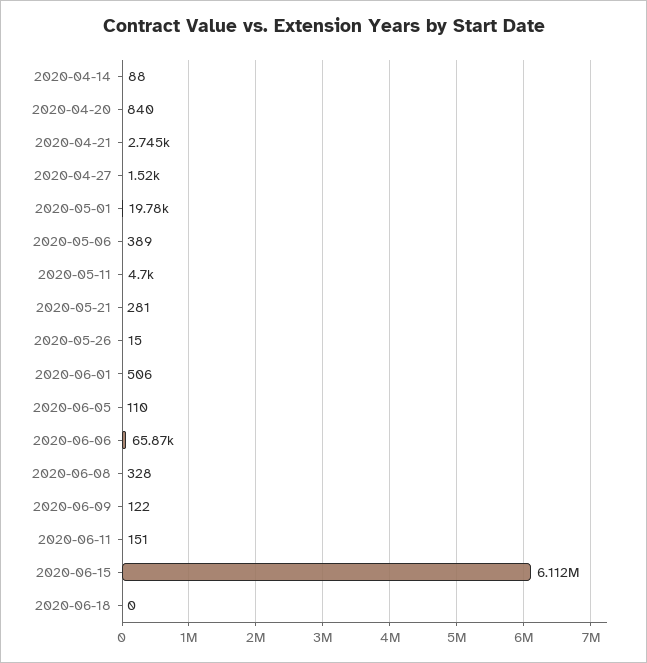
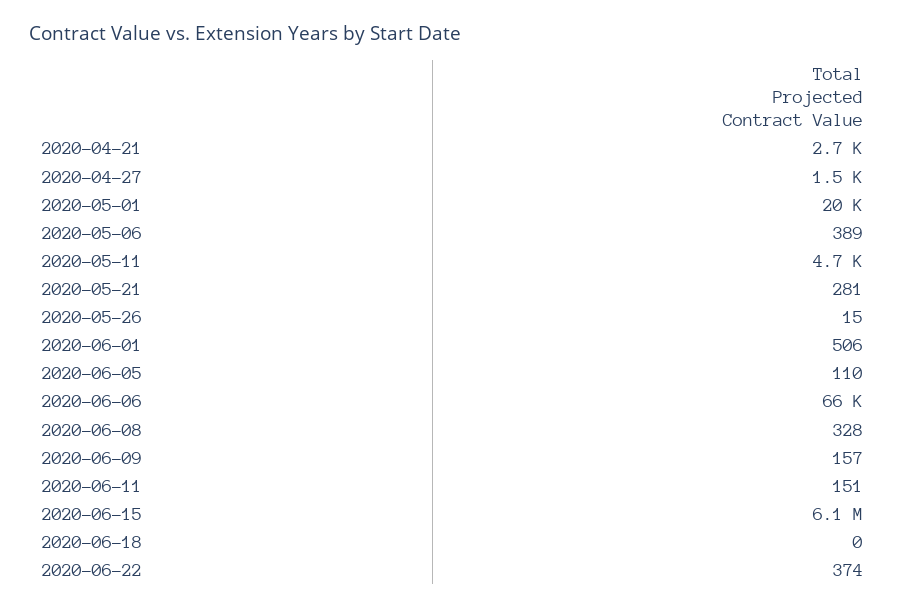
2020-04-14: 88 -> none
2020-04-20: 840 -> none
2020-06-09: 122 -> 157
2020-06-22: none -> 374

